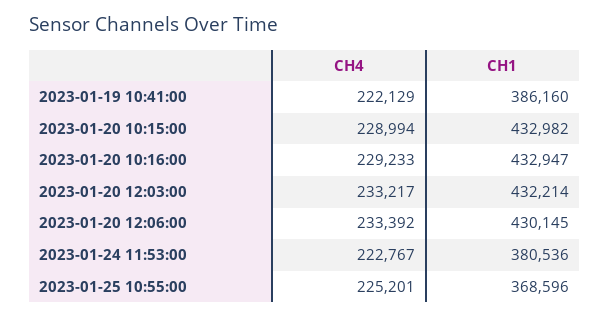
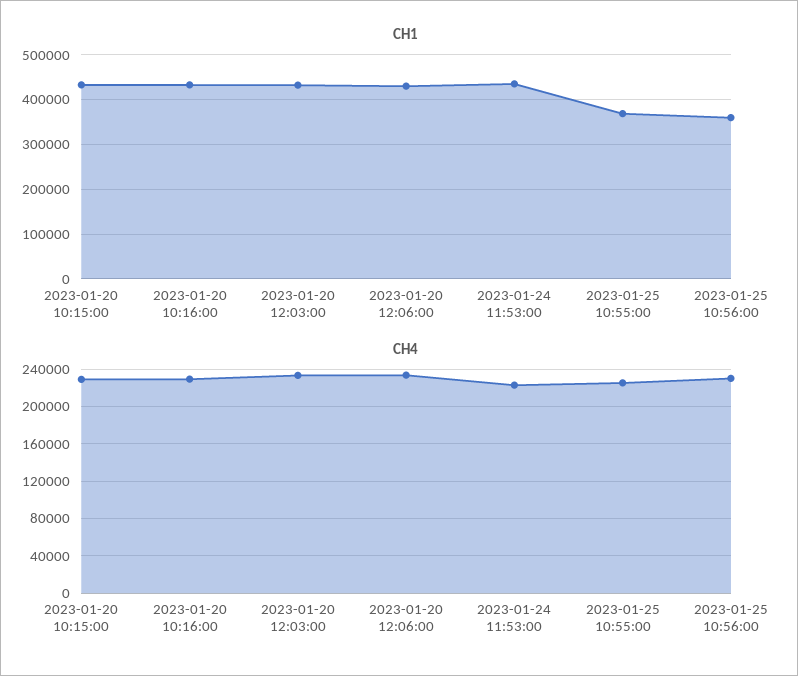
CH4, 2023-01-19 10:41:00: 222129 -> none
CH1, 2023-01-19 10:41:00: 386160 -> none
CH1, 2023-01-24 11:53:00: 380536 -> 440000
CH1, 2023-01-25 10:56:00: none -> 360000
CH4, 2023-01-25 10:56:00: none -> 230000

